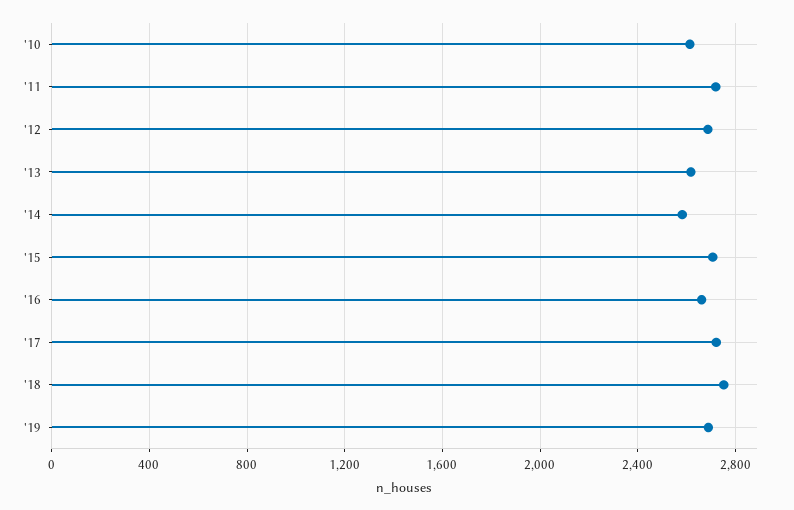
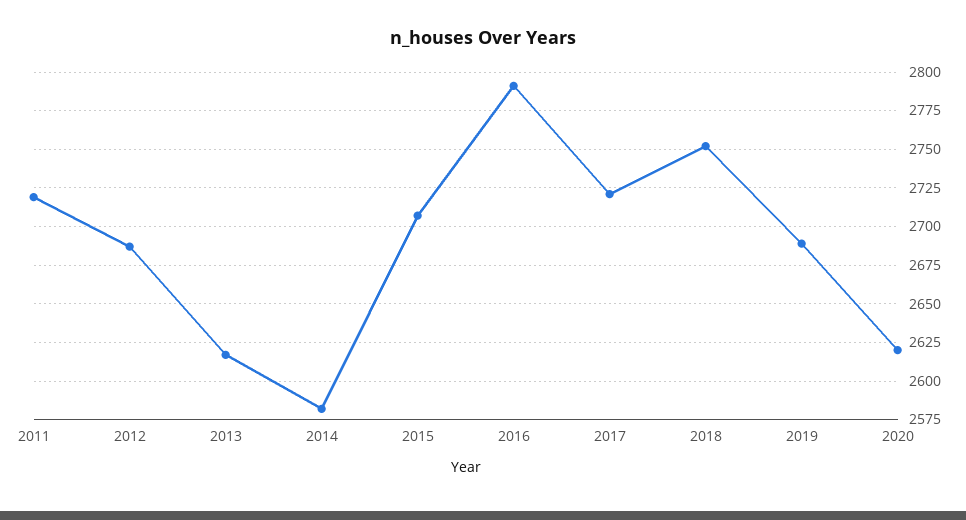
'10: 2600 -> none
'16: 2650 -> 2790
2020: none -> 2620

